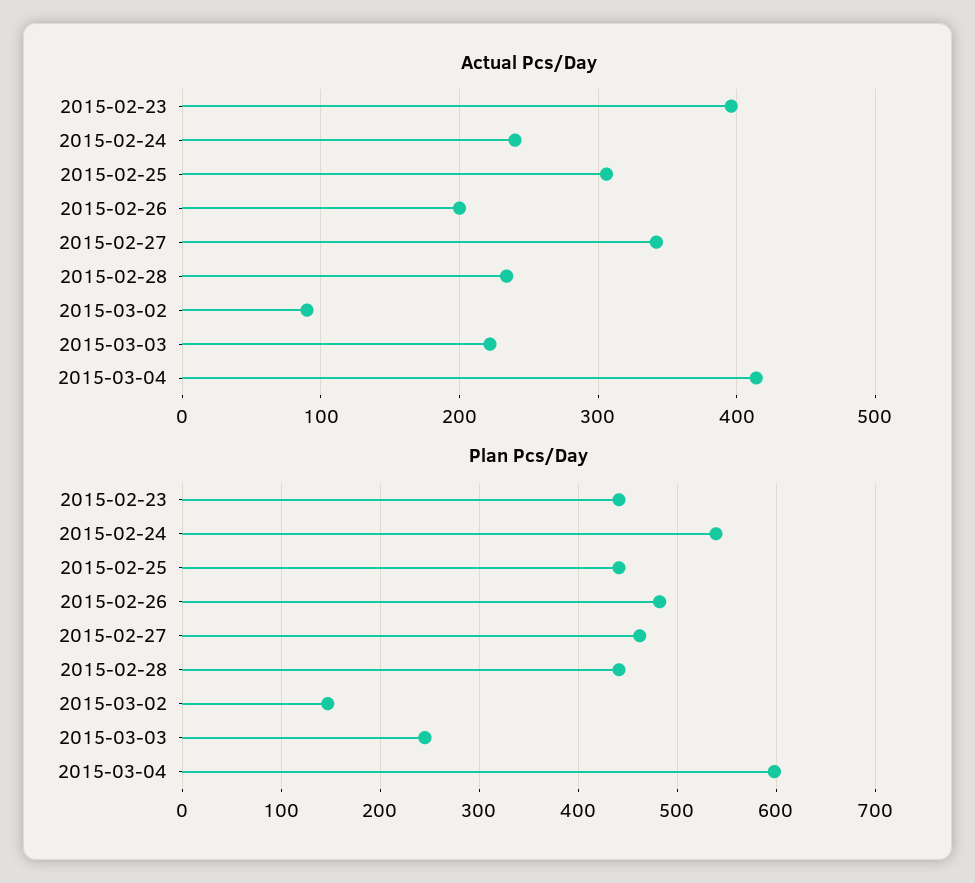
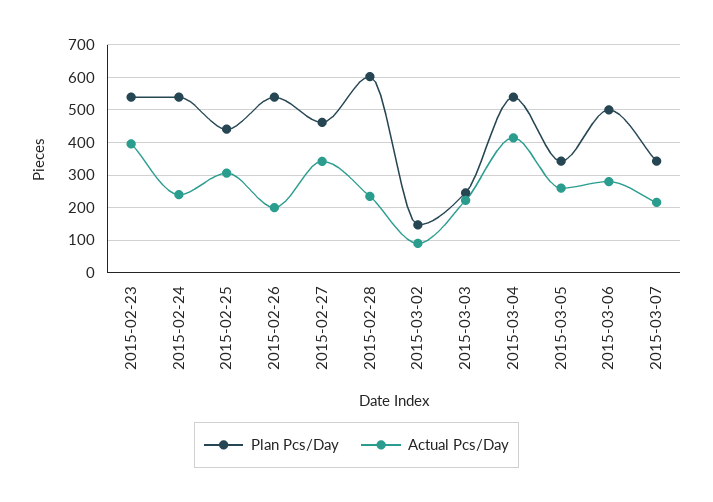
Plan Pcs/Day, 2015-02-23: 440 -> 540
Plan Pcs/Day, 2015-02-26: 480 -> 540
Plan Pcs/Day, 2015-02-28: 440 -> 600
Plan Pcs/Day, 2015-03-04: 600 -> 540
Plan Pcs/Day, 2015-03-05: none -> 340
Actual Pcs/Day, 2015-03-05: none -> 260
Plan Pcs/Day, 2015-03-06: none -> 500
Actual Pcs/Day, 2015-03-06: none -> 280
Plan Pcs/Day, 2015-03-07: none -> 340
Actual Pcs/Day, 2015-03-07: none -> 220

